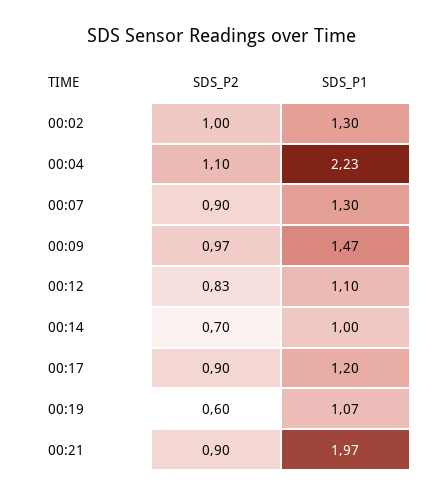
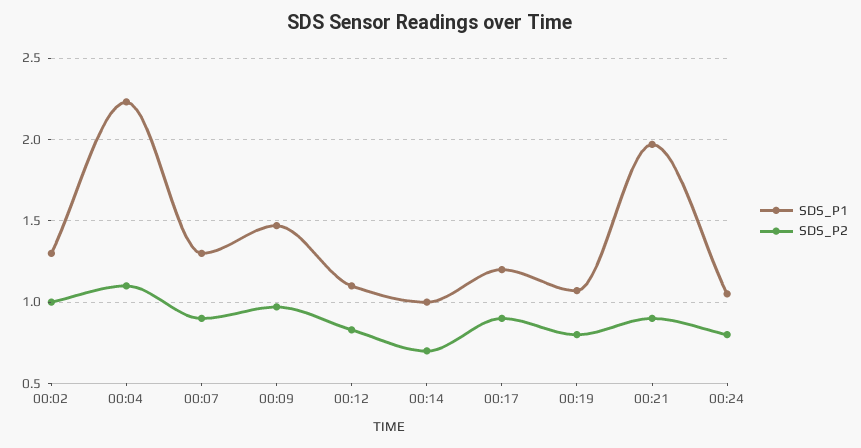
SDS_P2, 00:19: 0.6 -> 0.8
SDS_P1, 00:24: none -> 1.05
SDS_P2, 00:24: none -> 0.8

